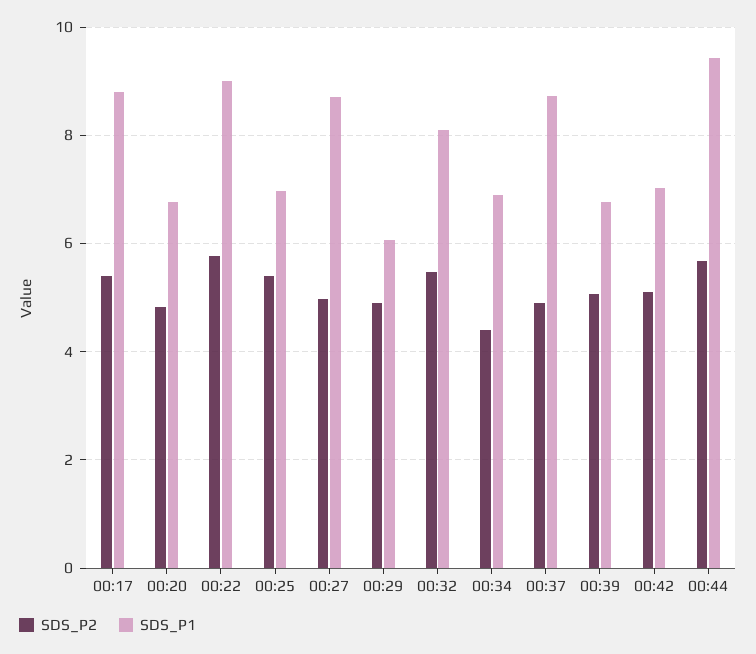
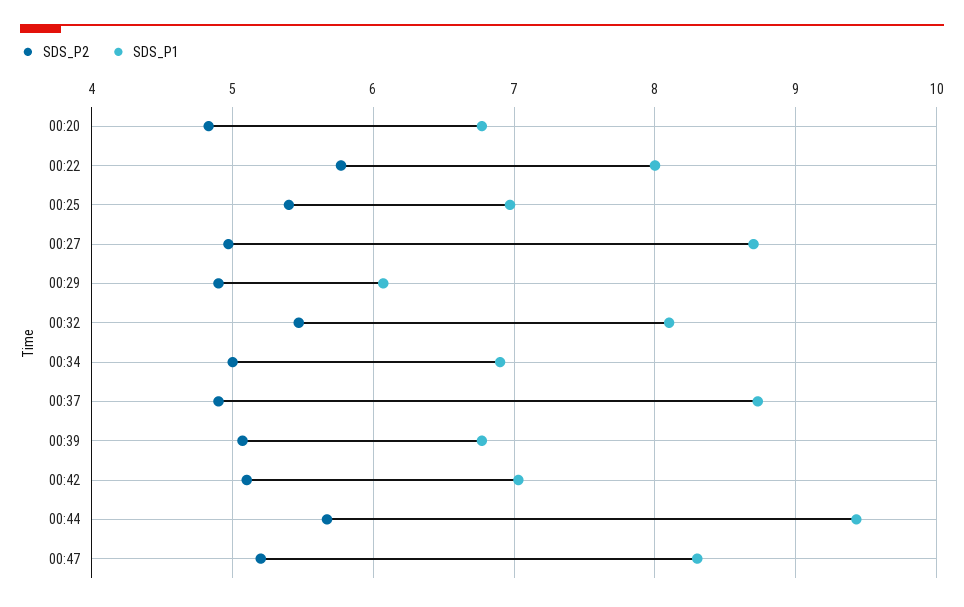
SDS_P2, 00:17: 5.4 -> none
SDS_P1, 00:17: 8.8 -> none
SDS_P1, 00:22: 9 -> 8
SDS_P2, 00:34: 4.4 -> 5
SDS_P2, 00:47: none -> 5.2
SDS_P1, 00:47: none -> 8.3

